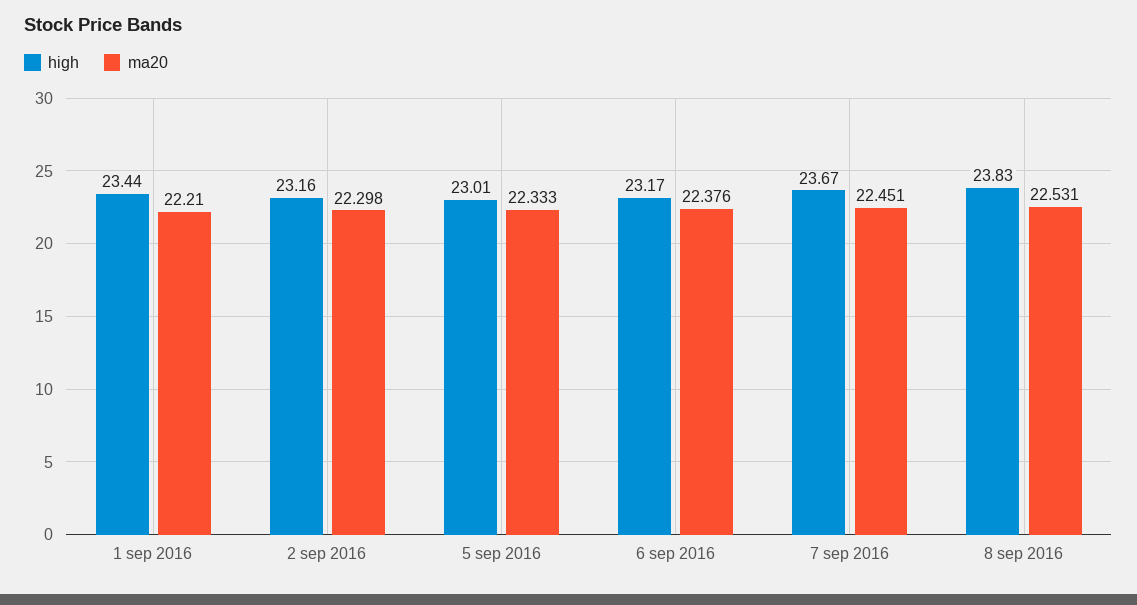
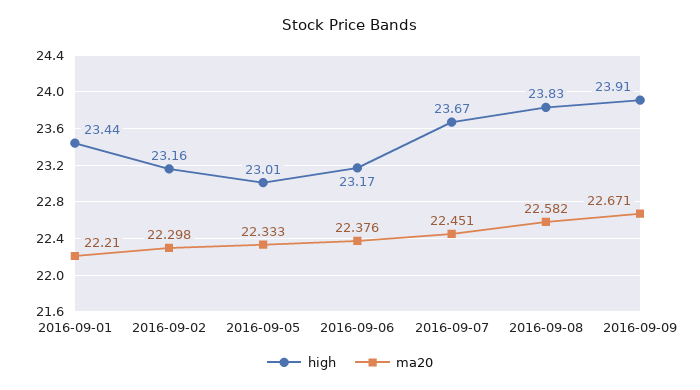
ma20, 8 sep 2016: 22.531 -> 22.582
high, 2016-09-09: none -> 23.91
ma20, 2016-09-09: none -> 22.671

